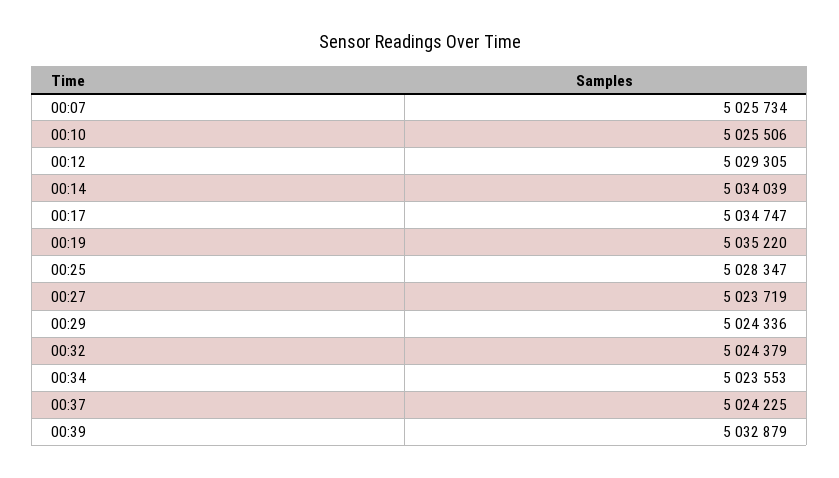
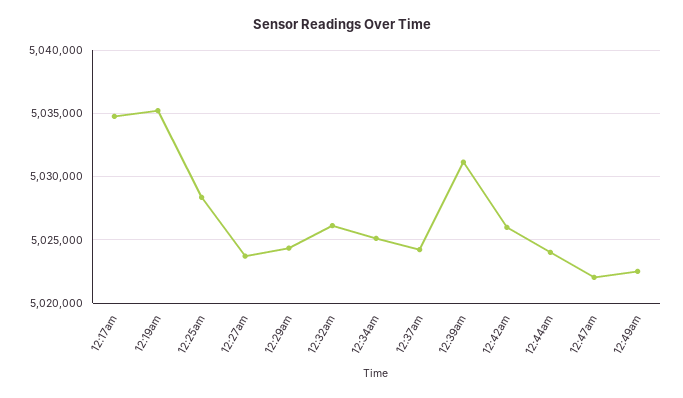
00:07: 5025734 -> none
00:10: 5025506 -> none
00:12: 5029305 -> none
00:14: 5034039 -> none
00:32: 5024379 -> 5026000
00:34: 5023553 -> 5025000
00:39: 5032879 -> 5031000
12:42am: none -> 5026000
12:44am: none -> 5024000
12:47am: none -> 5022000
12:49am: none -> 5022500

